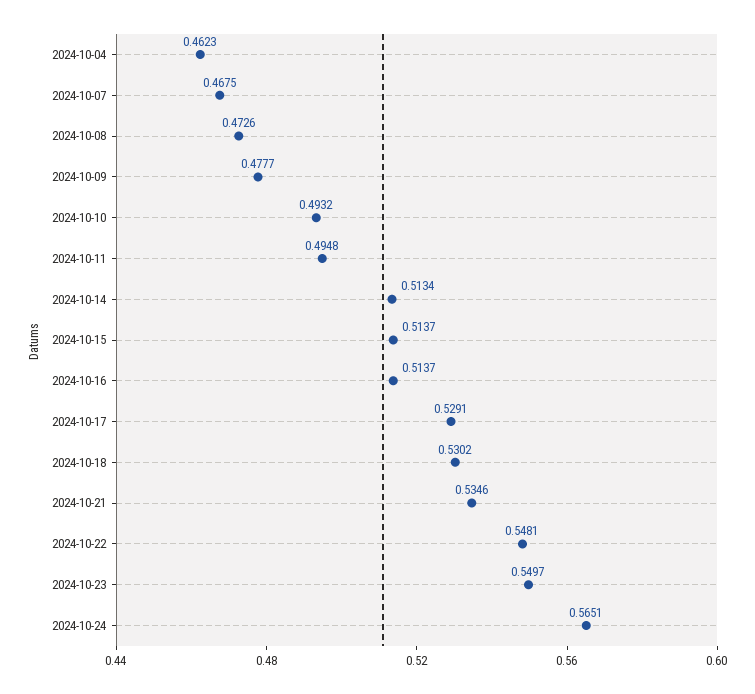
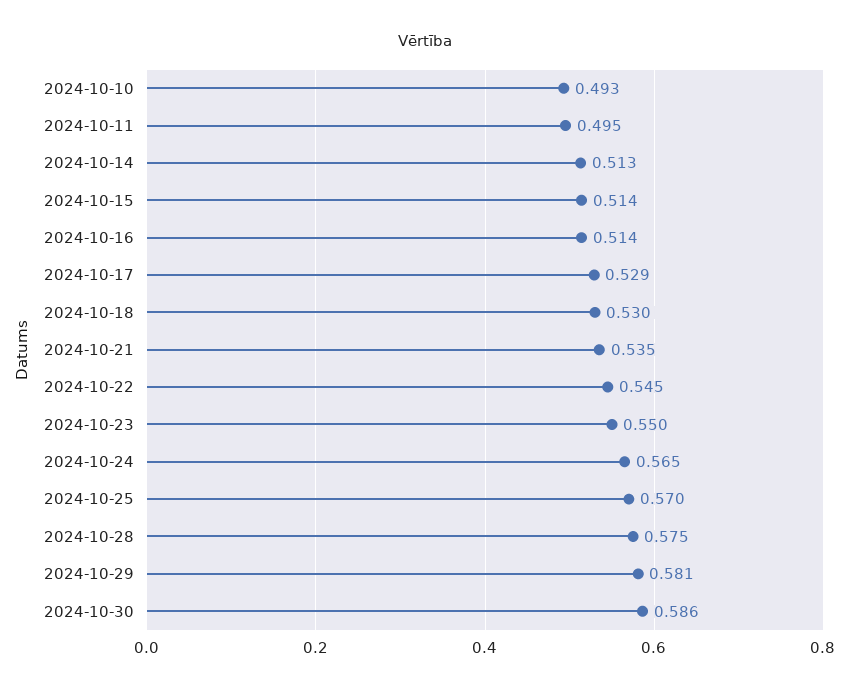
2024-10-04: 0.4623 -> none
2024-10-07: 0.4675 -> none
2024-10-08: 0.4726 -> none
2024-10-09: 0.4777 -> none
2024-10-22: 0.5481 -> 0.545
2024-10-25: none -> 0.57
2024-10-28: none -> 0.575
2024-10-29: none -> 0.581
2024-10-30: none -> 0.586

